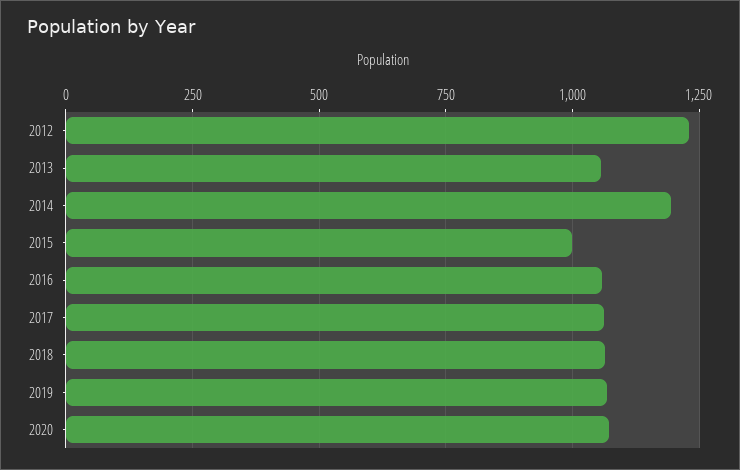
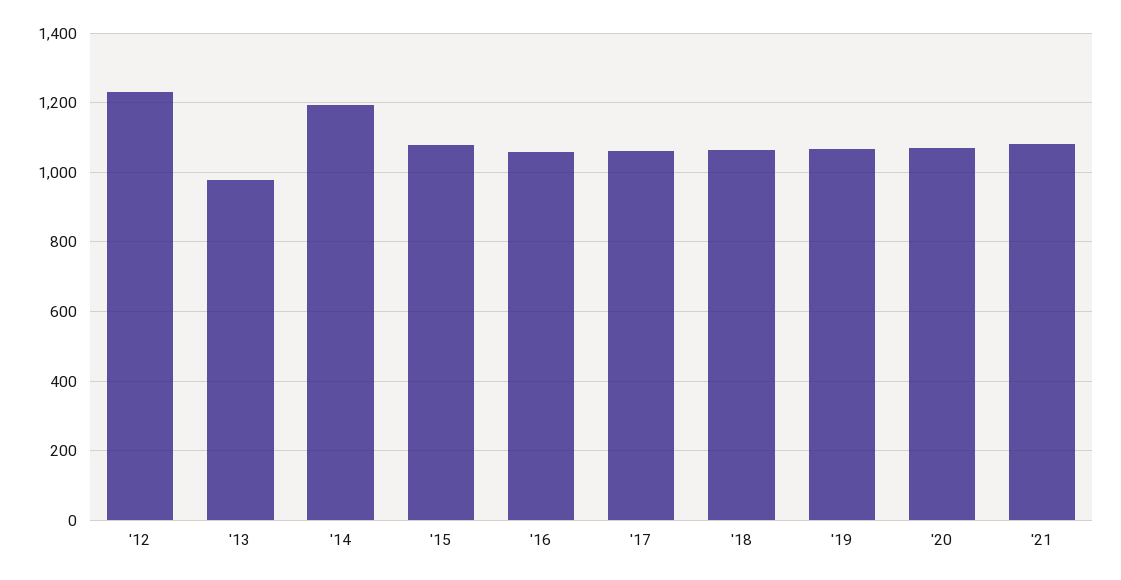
2013: 1050 -> 980
2015: 1000 -> 1080
'21: none -> 1080

